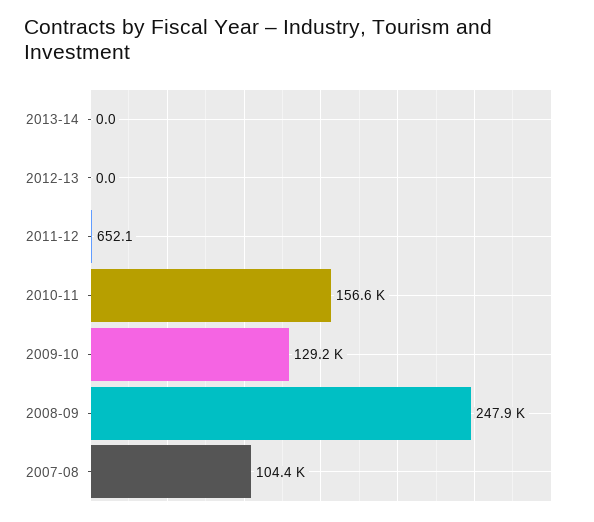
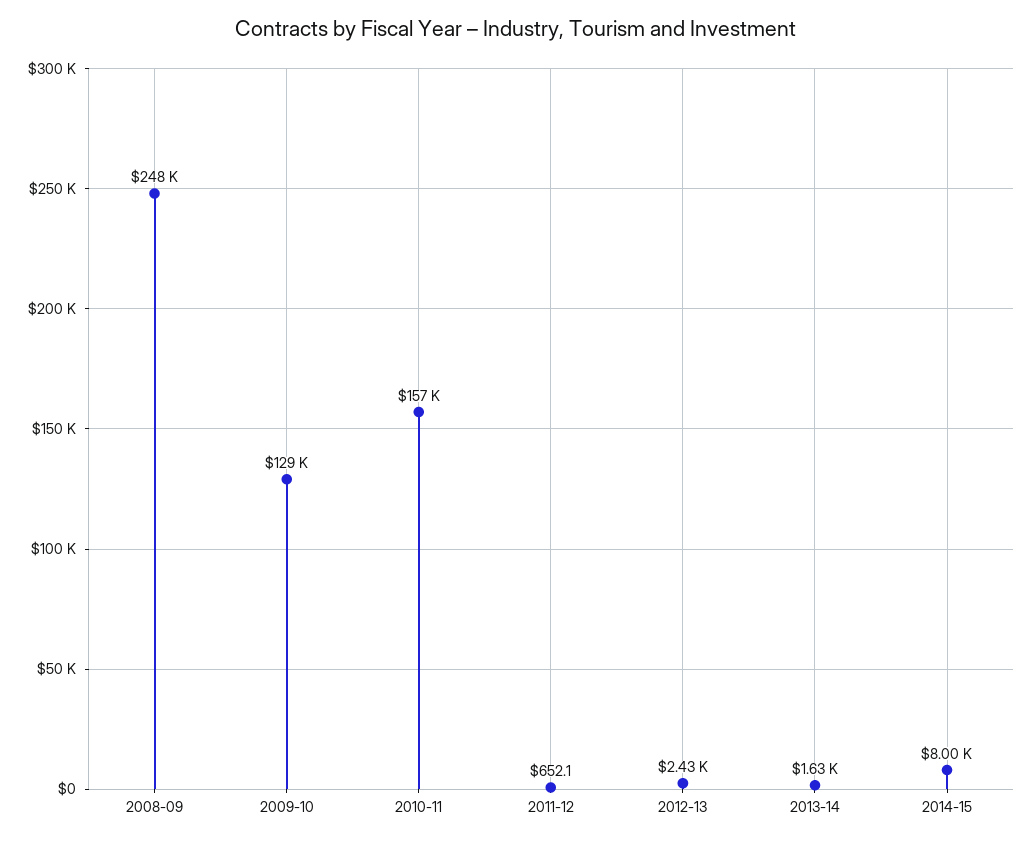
2013-14: 0 -> 1630
2012-13: 0 -> 2430
2007-08: 104400 -> none
2014-15: none -> 8000

